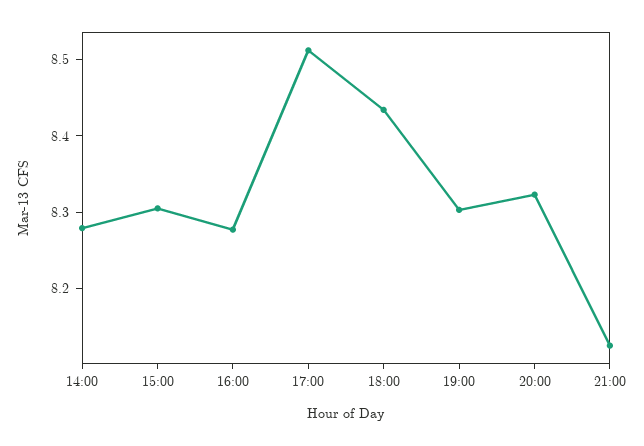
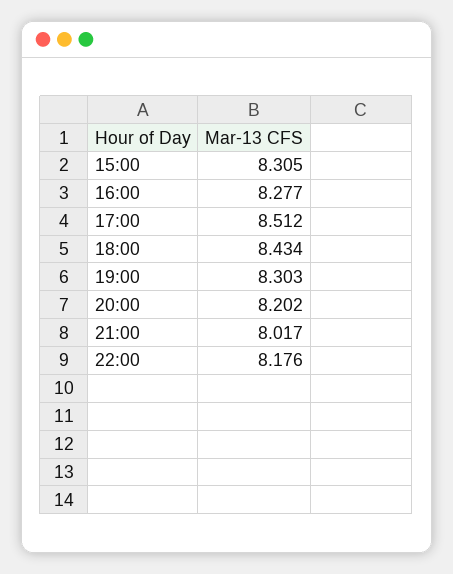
14:00: 8.28 -> none
20:00: 8.32 -> 8.202
21:00: 8.12 -> 8.017
22:00: none -> 8.176

